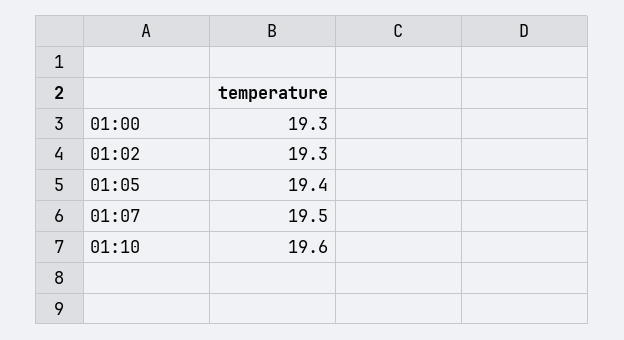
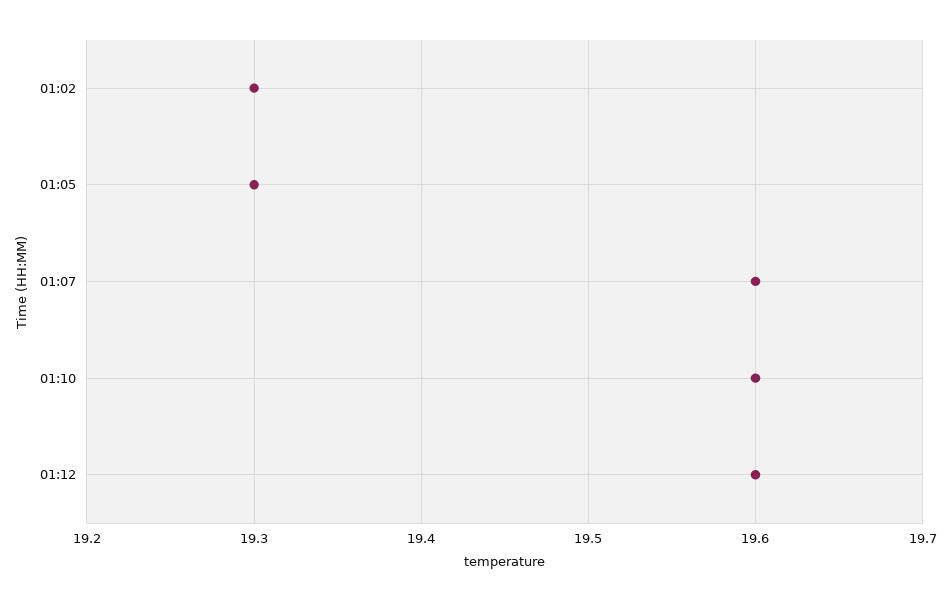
01:00: 19.3 -> none
01:05: 19.4 -> 19.3
01:07: 19.5 -> 19.6
01:12: none -> 19.6

